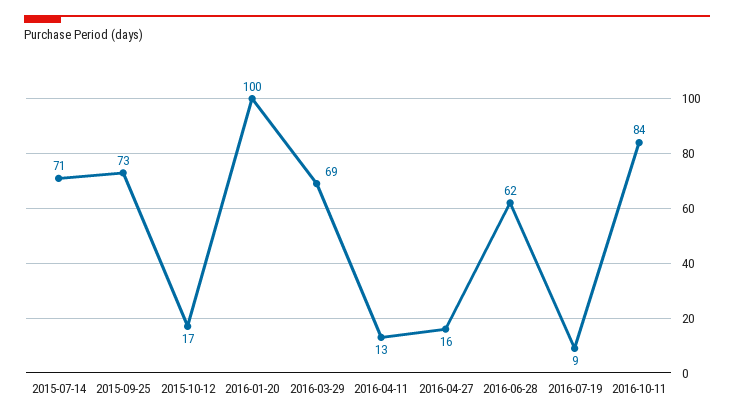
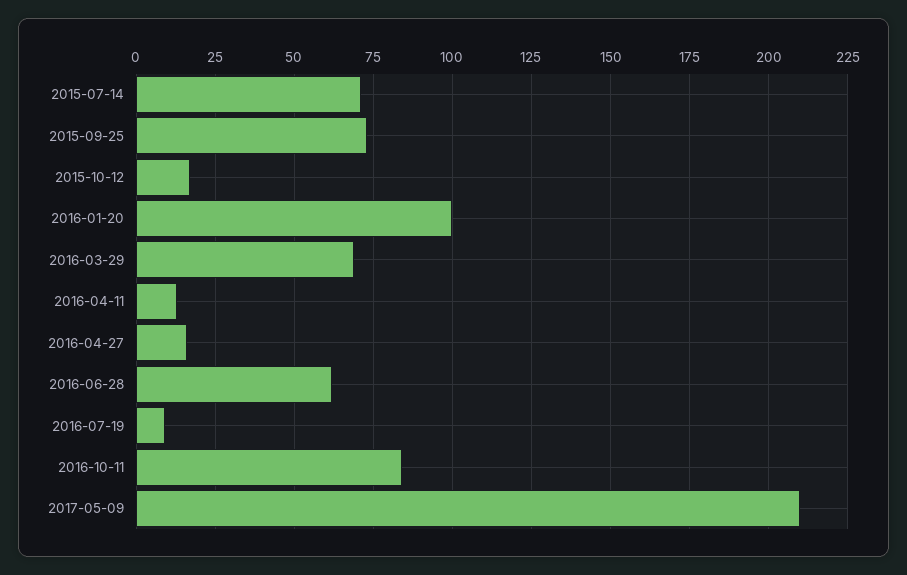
2017-05-09: none -> 210

